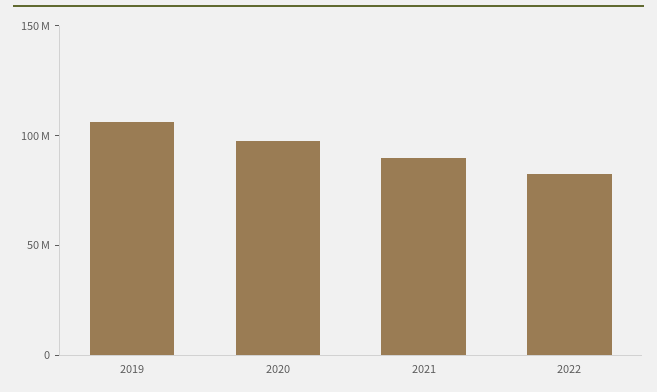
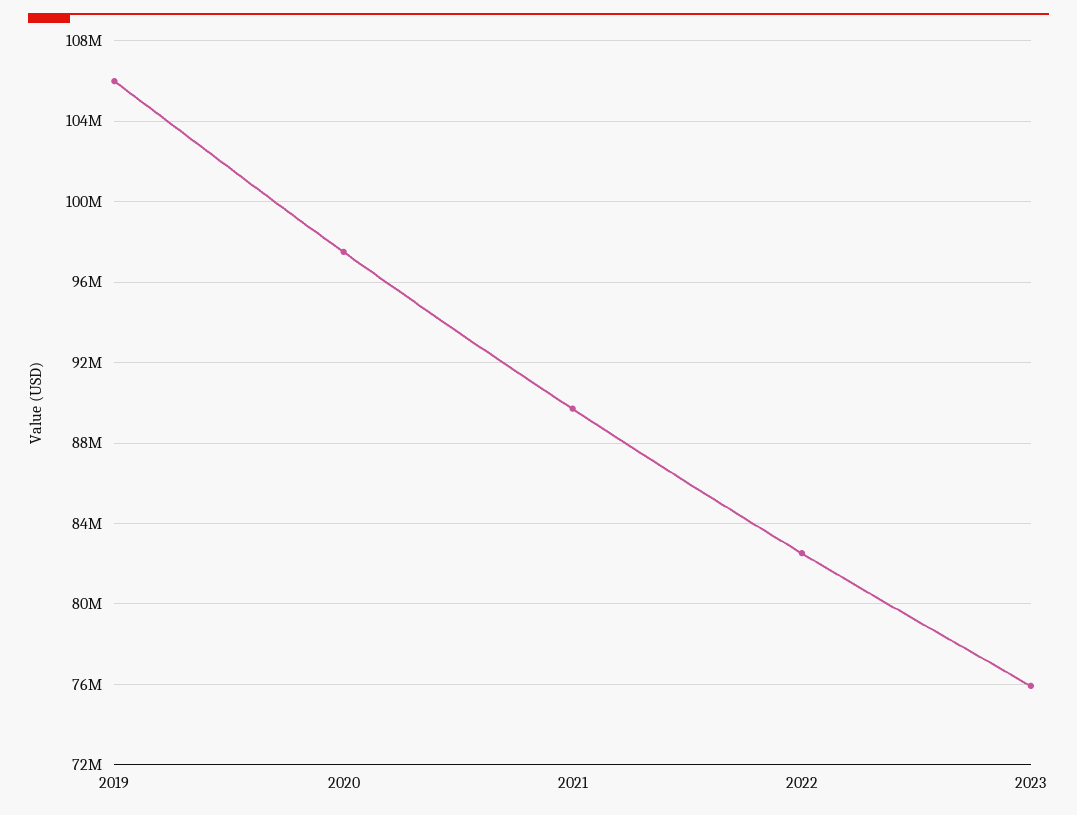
2023: none -> 76000000

